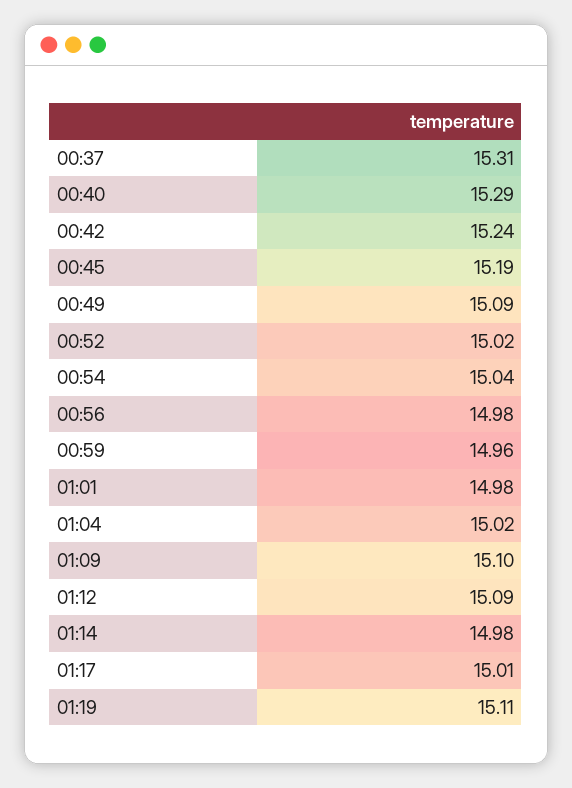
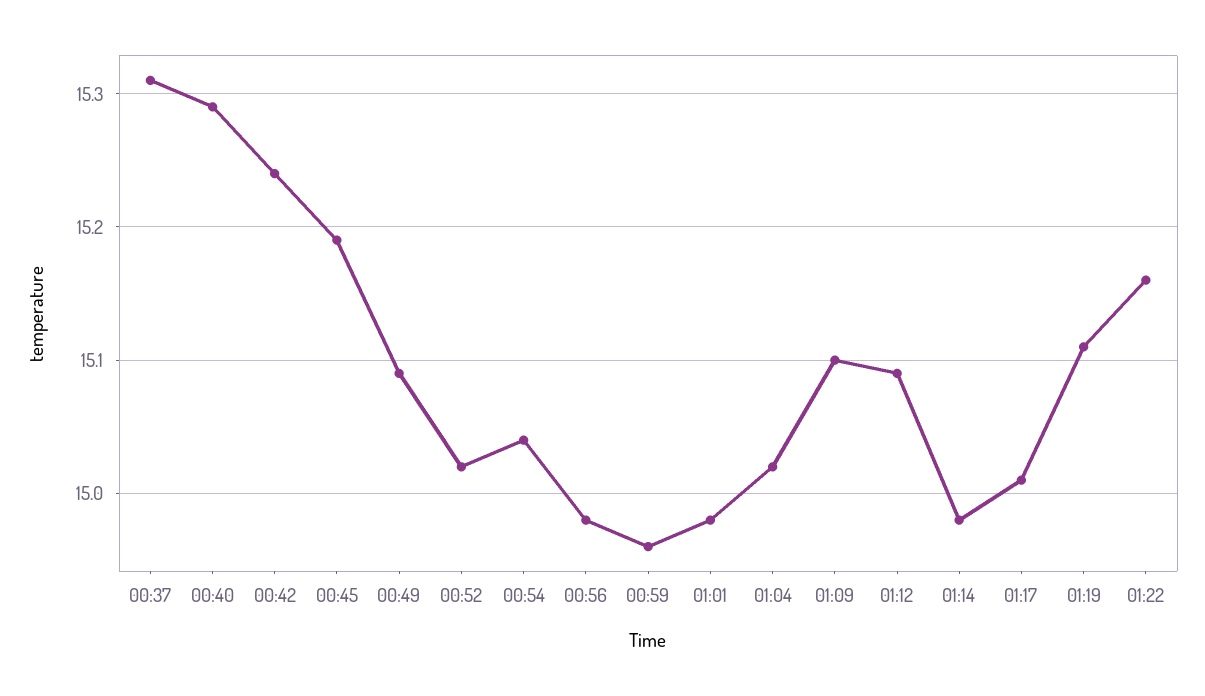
01:22: none -> 15.16

